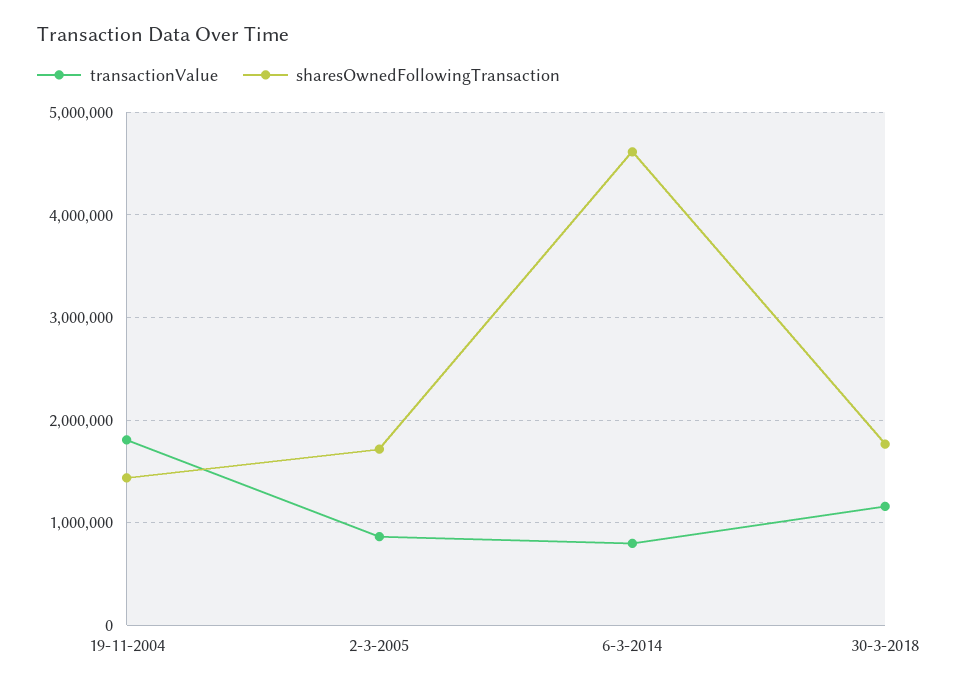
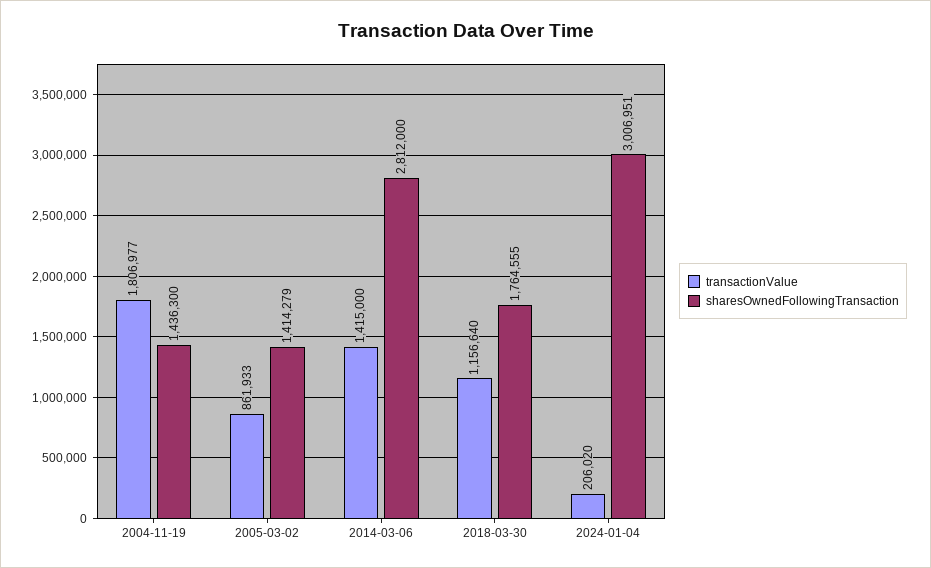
sharesOwnedFollowingTransaction, 2-3-2005: 1700000 -> 1414279
transactionValue, 6-3-2014: 800000 -> 1415000
sharesOwnedFollowingTransaction, 6-3-2014: 4600000 -> 2812000
transactionValue, 2024-01-04: none -> 206020
sharesOwnedFollowingTransaction, 2024-01-04: none -> 3006951

